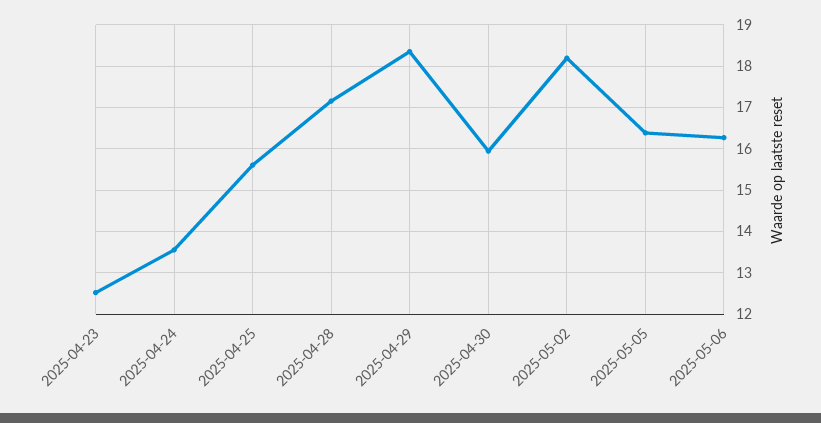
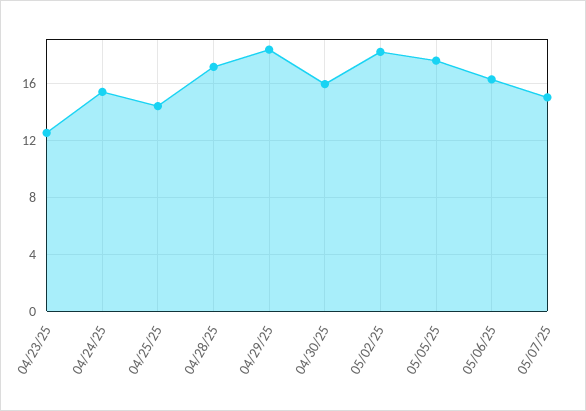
2025-04-24: 13.6 -> 15.5
2025-04-25: 15.6 -> 14.5
2025-05-05: 16.4 -> 17.5
05/07/25: none -> 15

